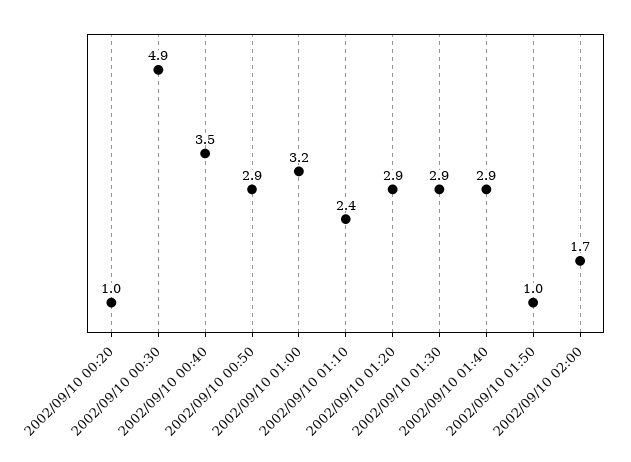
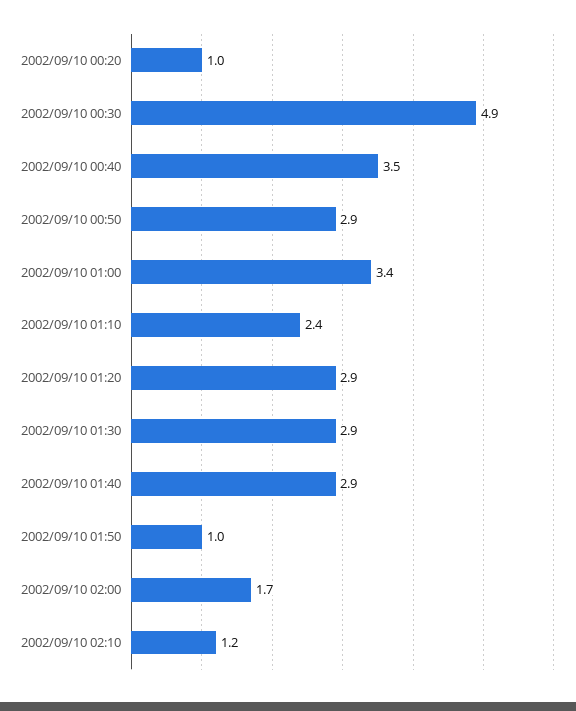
2002/09/10 01:00: 3.2 -> 3.4
2002/09/10 02:10: none -> 1.2

